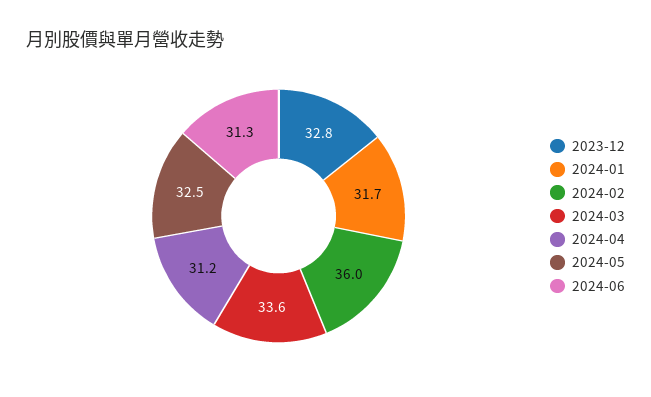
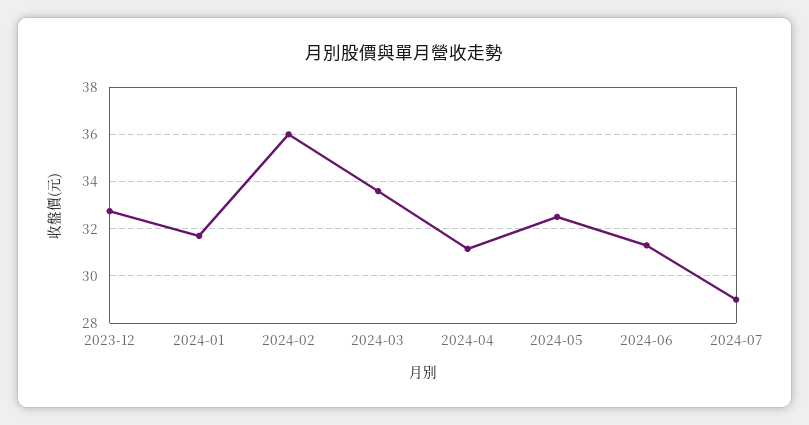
2024-07: none -> 29

